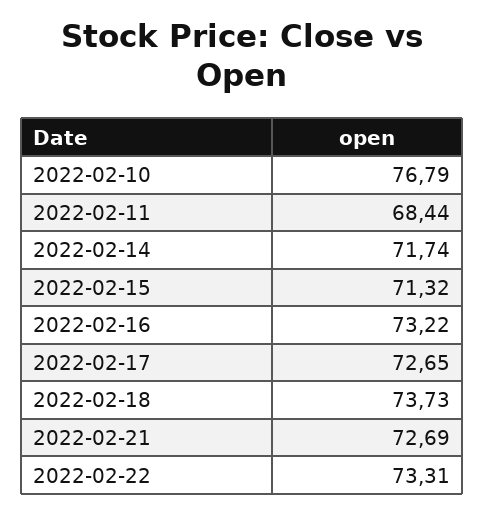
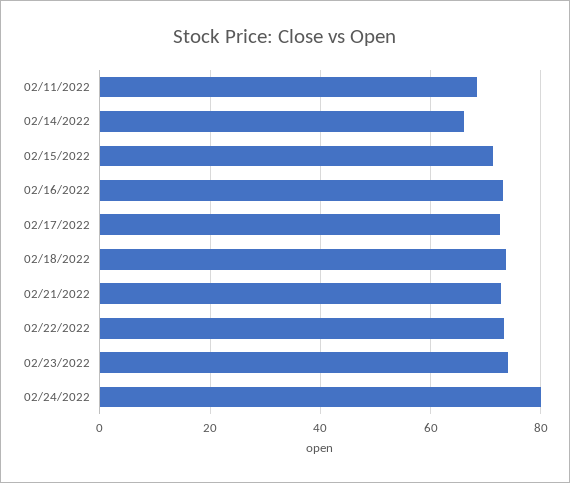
2022-02-10: 76.79 -> none
2022-02-14: 71.74 -> 66
02/23/2022: none -> 74
02/24/2022: none -> 80

